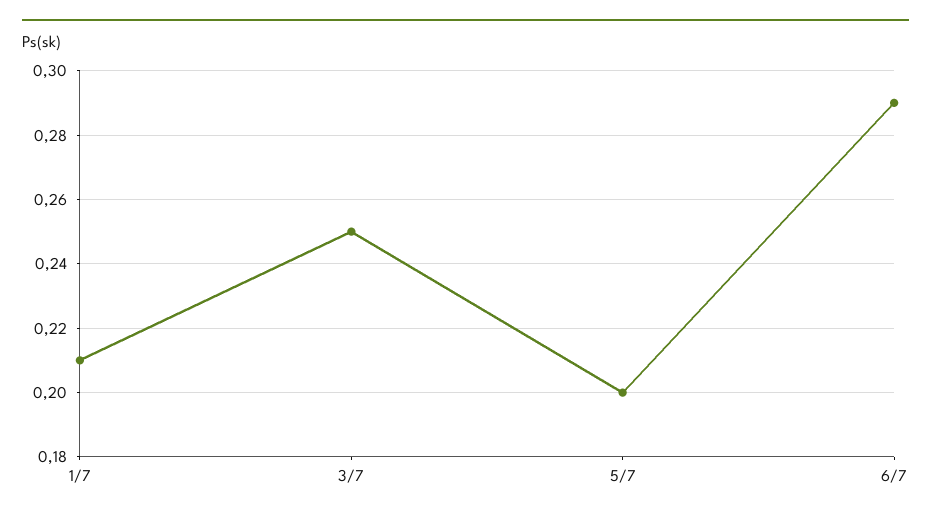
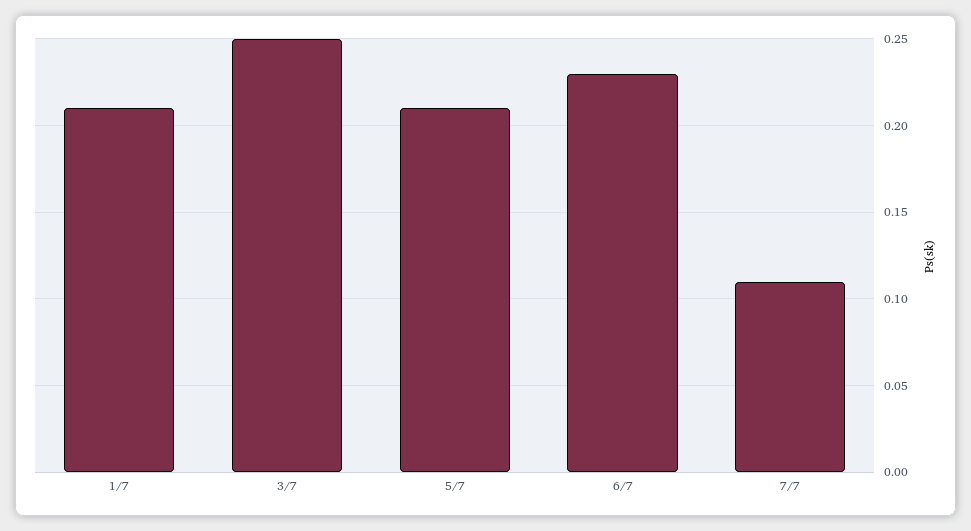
5/7: 0.2 -> 0.21
6/7: 0.29 -> 0.23
7/7: none -> 0.11

